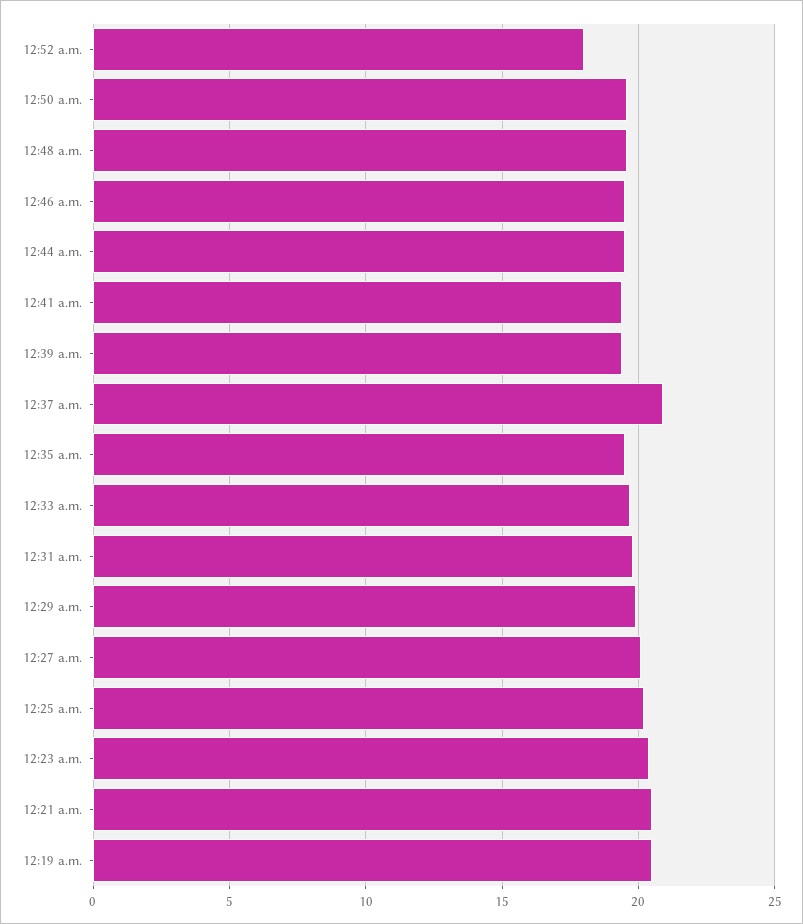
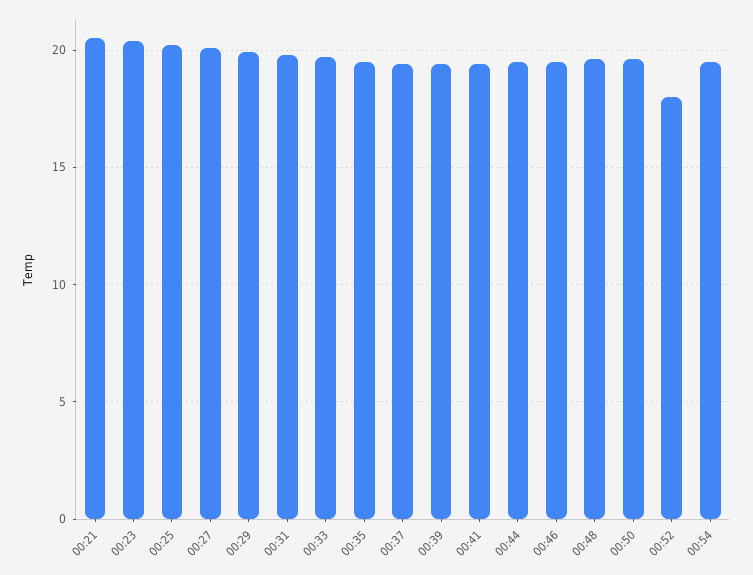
12:37 a.m.: 21 -> 19.5
12:19 a.m.: 20.5 -> none
00:54: none -> 19.5

